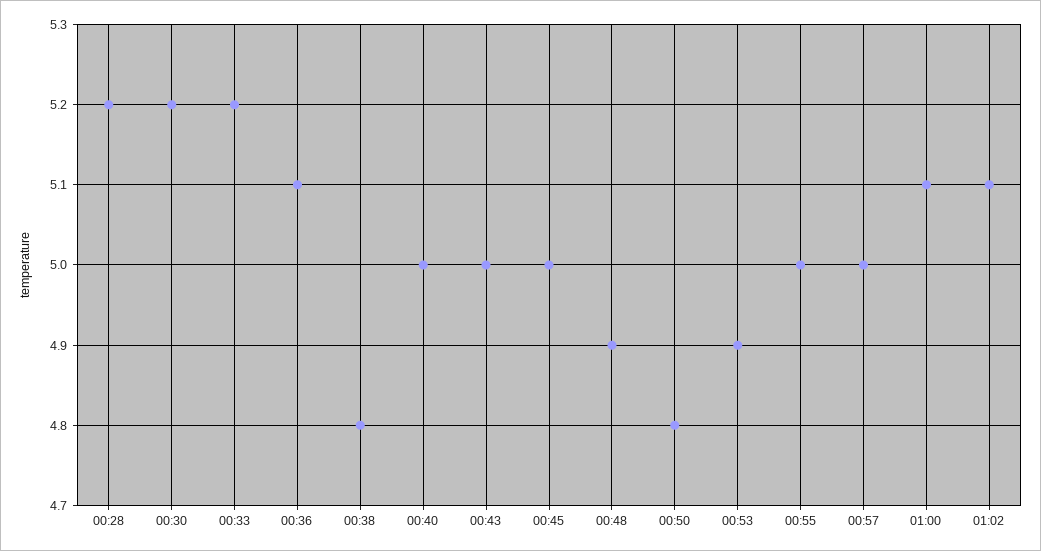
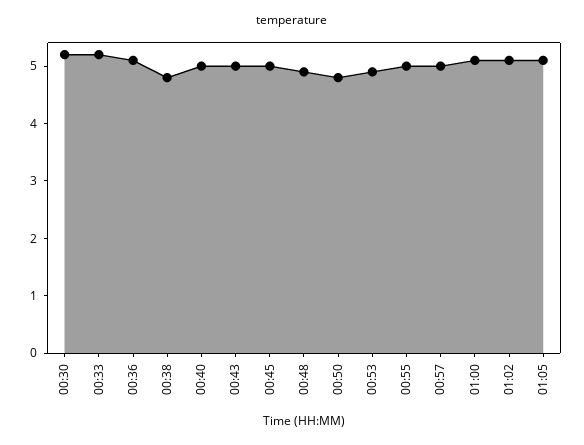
00:28: 5.2 -> none
01:05: none -> 5

